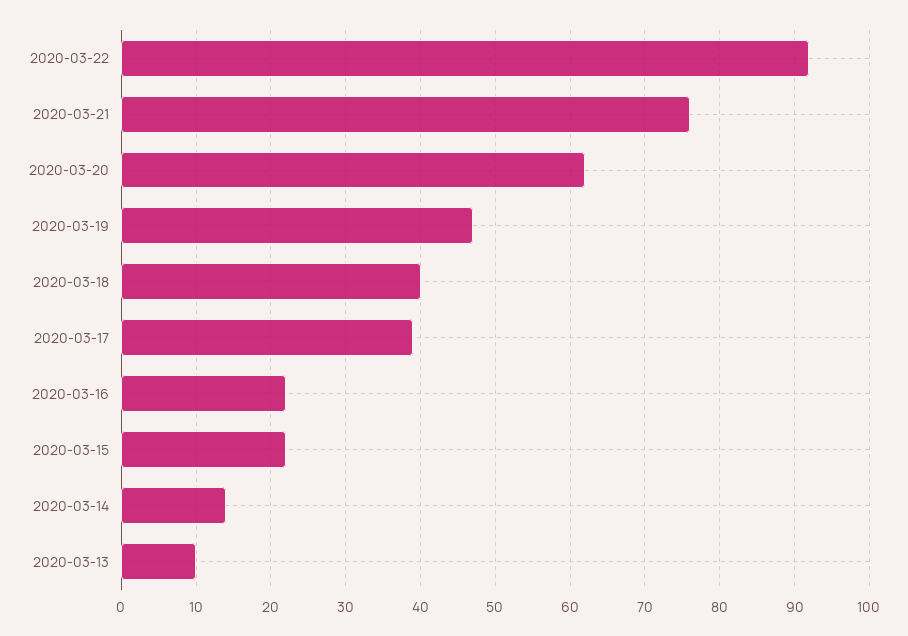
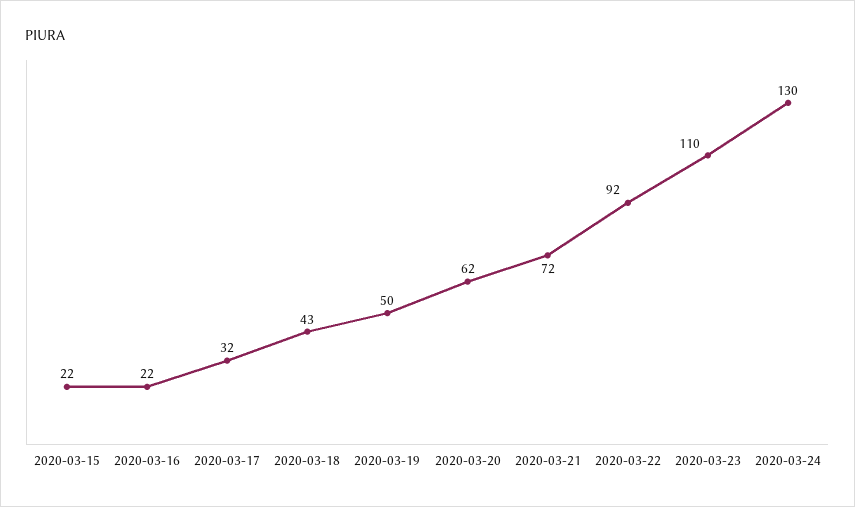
2020-03-21: 76 -> 72
2020-03-19: 47 -> 50
2020-03-18: 40 -> 43
2020-03-17: 39 -> 32
2020-03-14: 14 -> none
2020-03-13: 10 -> none
2020-03-23: none -> 110
2020-03-24: none -> 130

